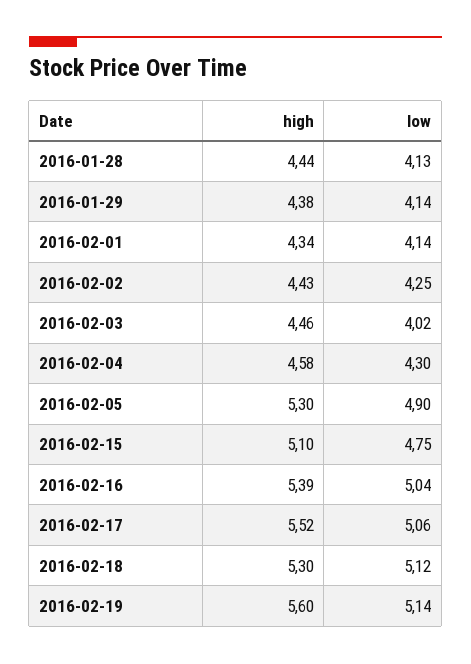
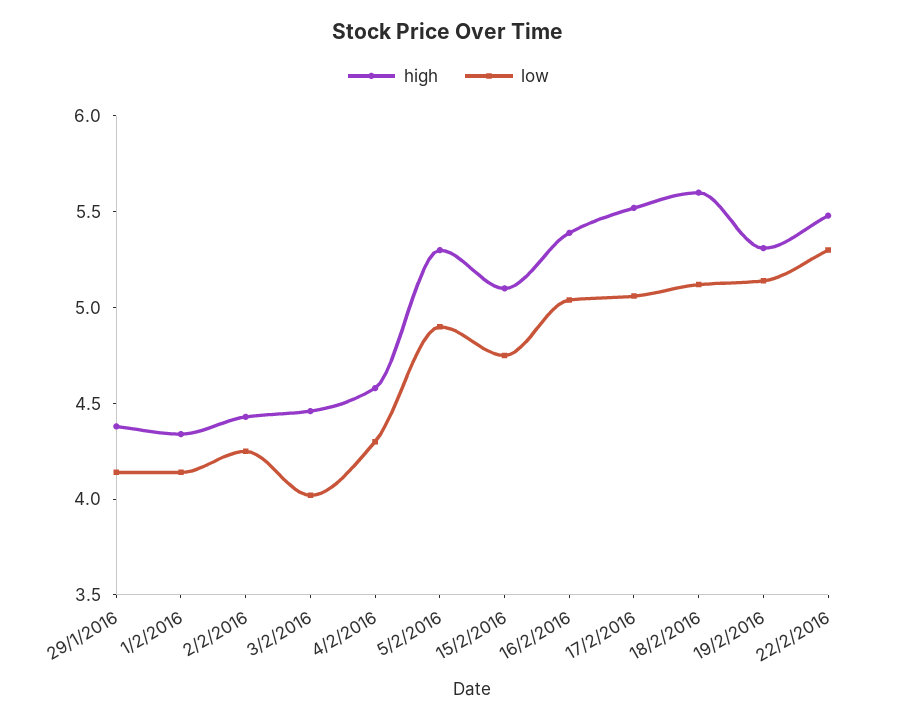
high, 2016-01-28: 4.44 -> none
low, 2016-01-28: 4.13 -> none
high, 2016-02-18: 5.3 -> 5.6
high, 2016-02-19: 5.6 -> 5.3
high, 22/2/2016: none -> 5.5
low, 22/2/2016: none -> 5.3

